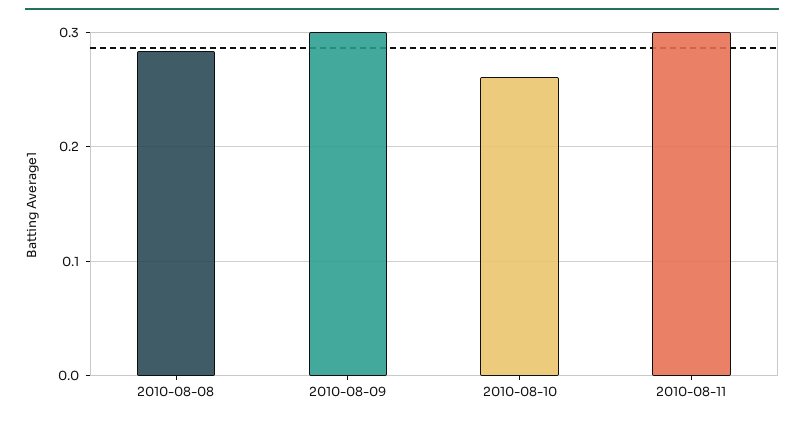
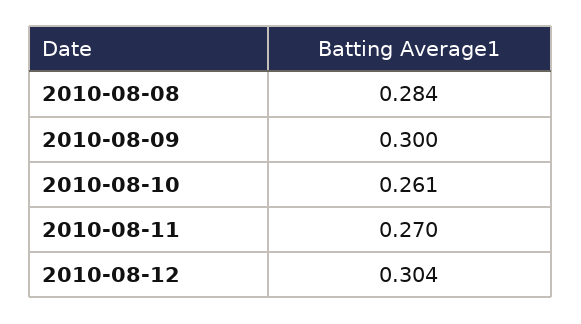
2010-08-11: 0.3 -> 0.27
2010-08-12: none -> 0.304

